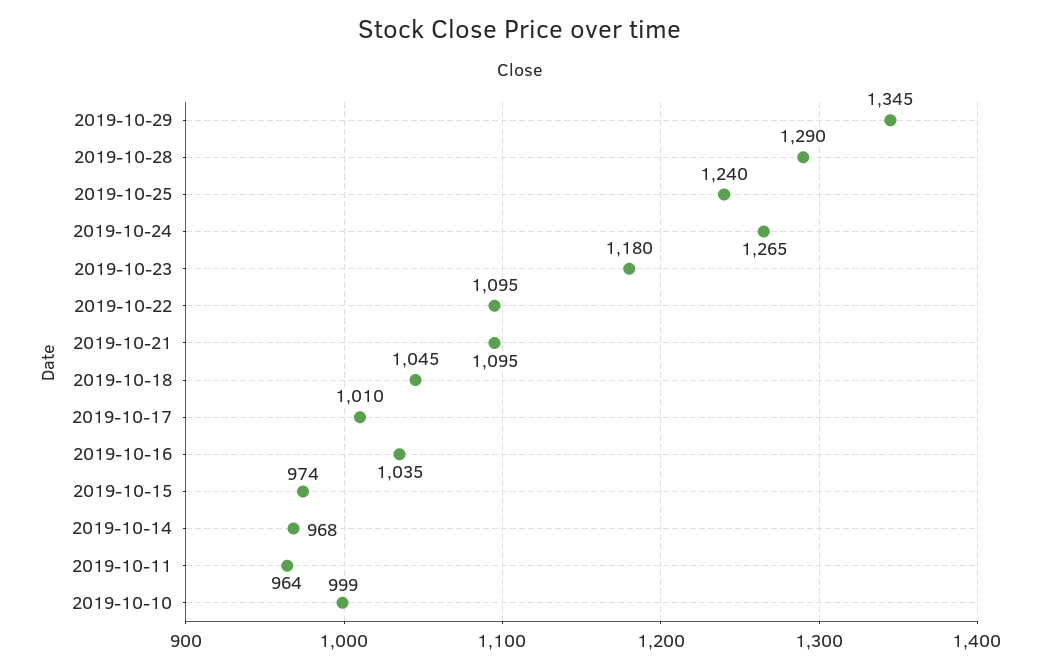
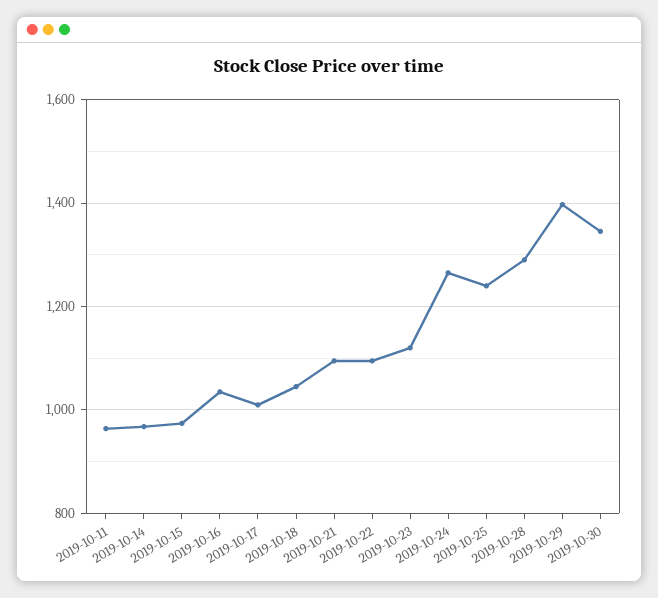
2019-10-29: 1345 -> 1400
2019-10-23: 1180 -> 1120
2019-10-10: 999 -> none
2019-10-30: none -> 1340

